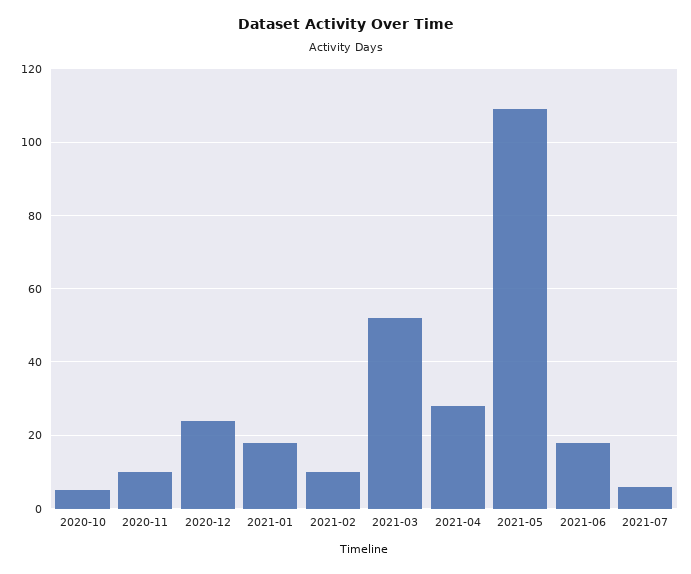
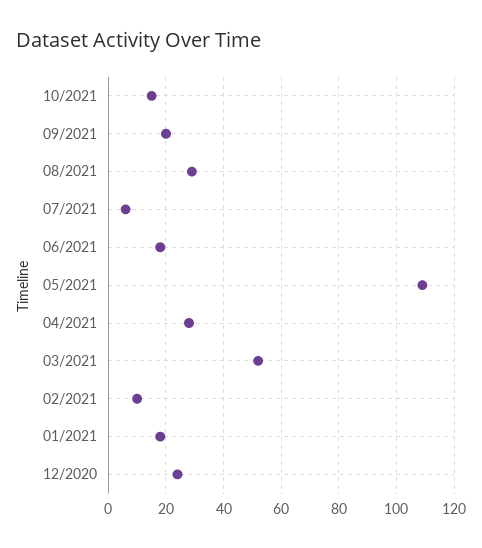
2020-10: 5 -> none
2020-11: 10 -> none
10/2021: none -> 15
09/2021: none -> 20
08/2021: none -> 30

